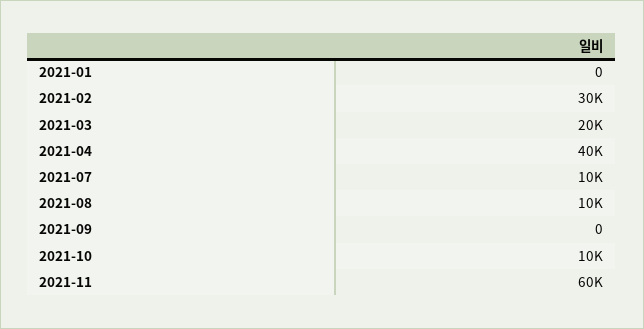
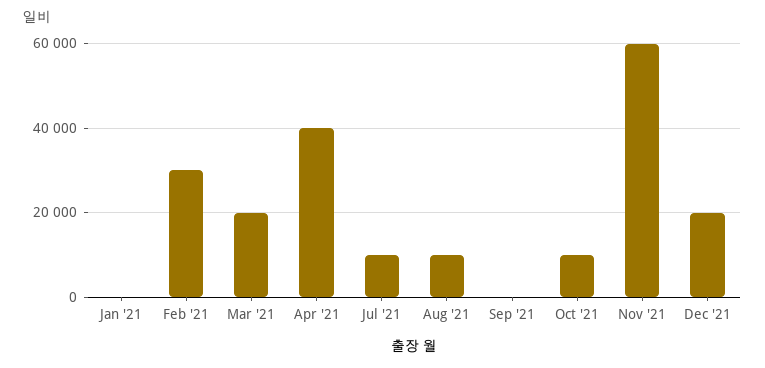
Dec '21: none -> 20000

